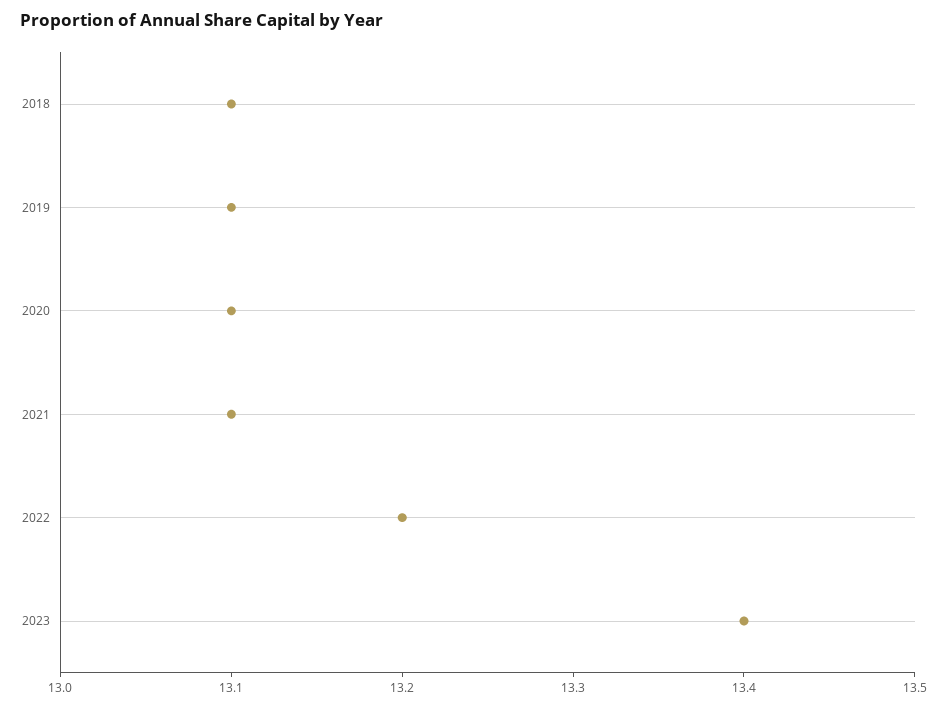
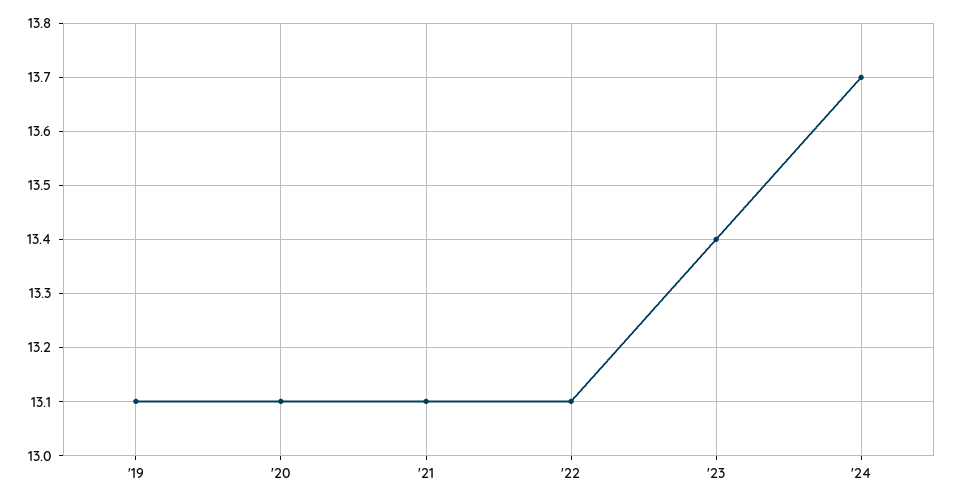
2018: 13.1 -> none
2022: 13.2 -> 13.1
'24: none -> 13.7

